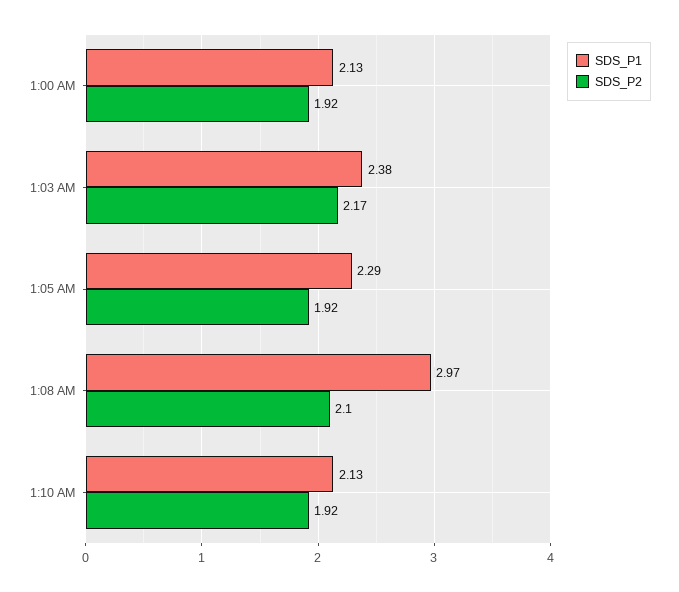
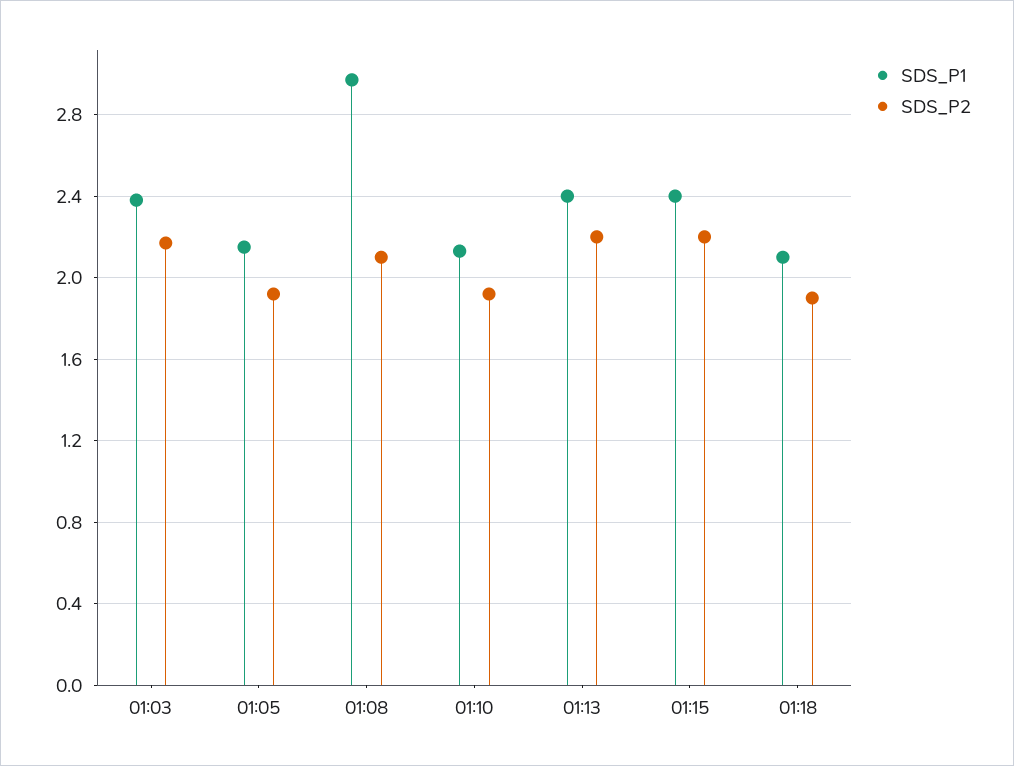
SDS_P1, 1:00 AM: 2.13 -> none
SDS_P2, 1:00 AM: 1.92 -> none
SDS_P1, 1:05 AM: 2.29 -> 2.15
SDS_P1, 01:13: none -> 2.4
SDS_P2, 01:13: none -> 2.2
SDS_P1, 01:15: none -> 2.4
SDS_P2, 01:15: none -> 2.2
SDS_P1, 01:18: none -> 2.1
SDS_P2, 01:18: none -> 1.9

